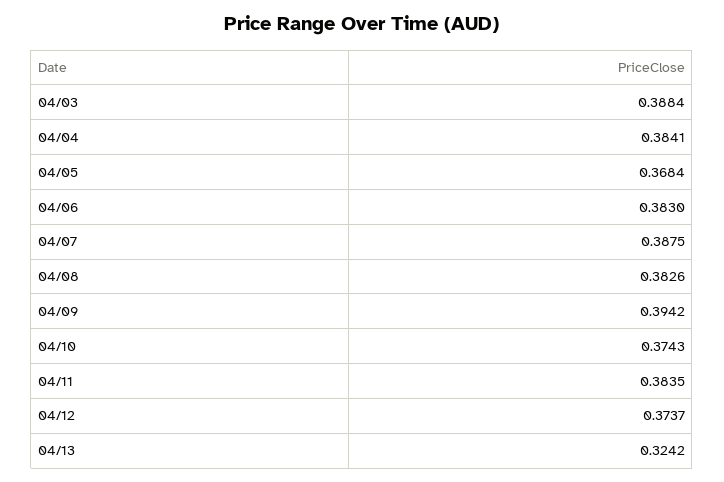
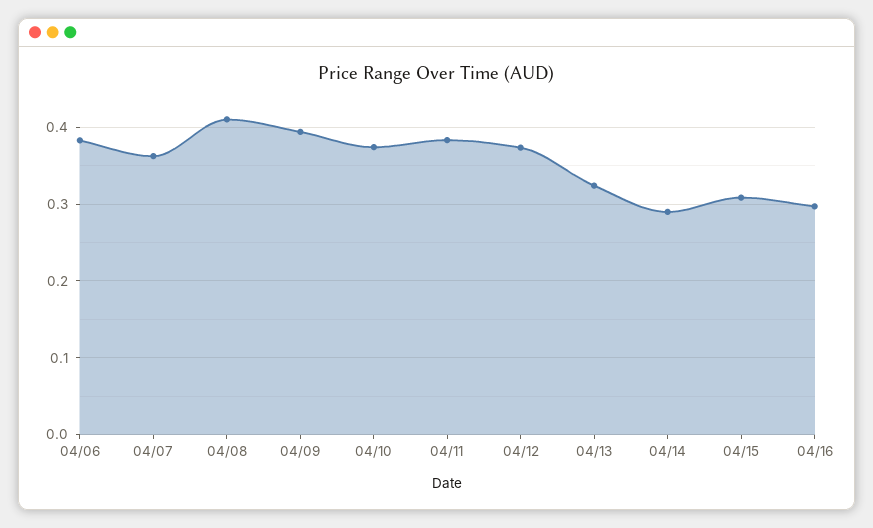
04/03: 0.3884 -> none
04/04: 0.3841 -> none
04/05: 0.3684 -> none
04/07: 0.3875 -> 0.36
04/08: 0.3826 -> 0.41
04/14: none -> 0.29
04/15: none -> 0.31
04/16: none -> 0.3

